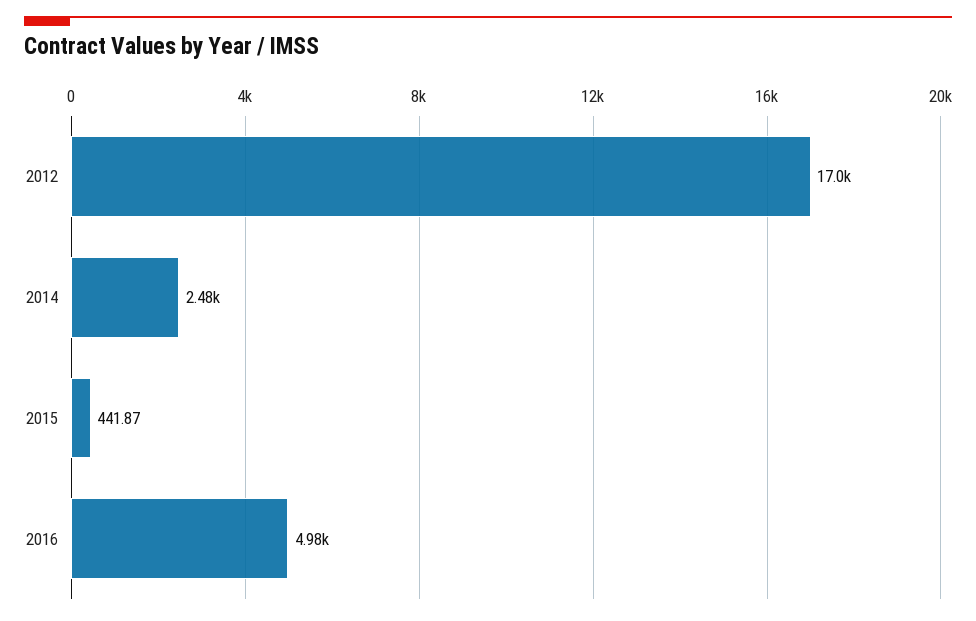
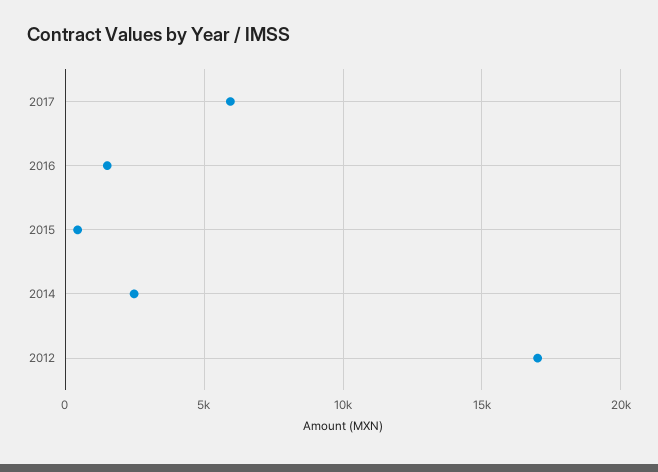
2016: 4980 -> 1500
2017: none -> 6000

